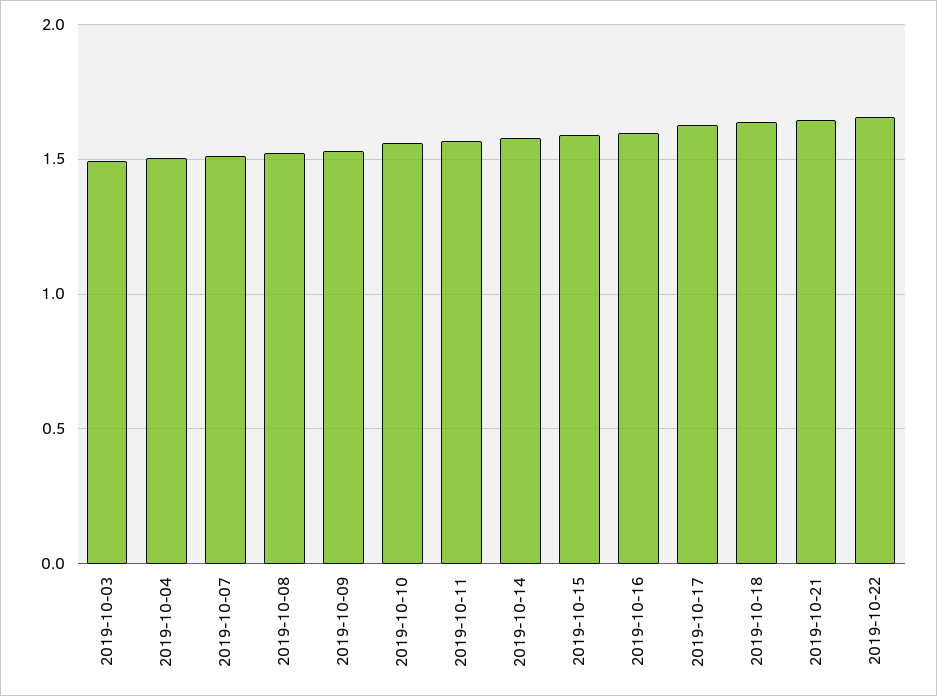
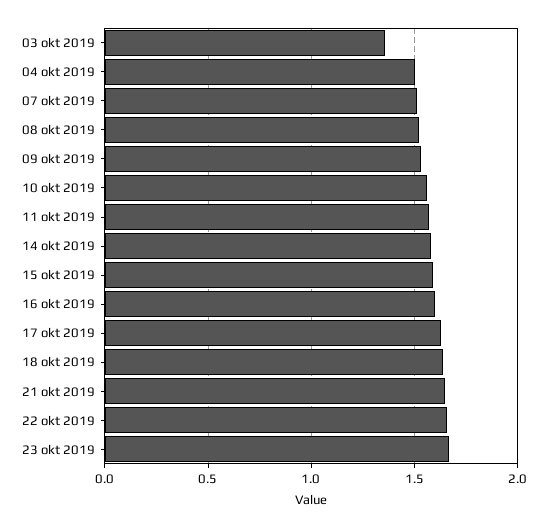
2019-10-03: 1.5 -> 1.35
23 okt 2019: none -> 1.65

